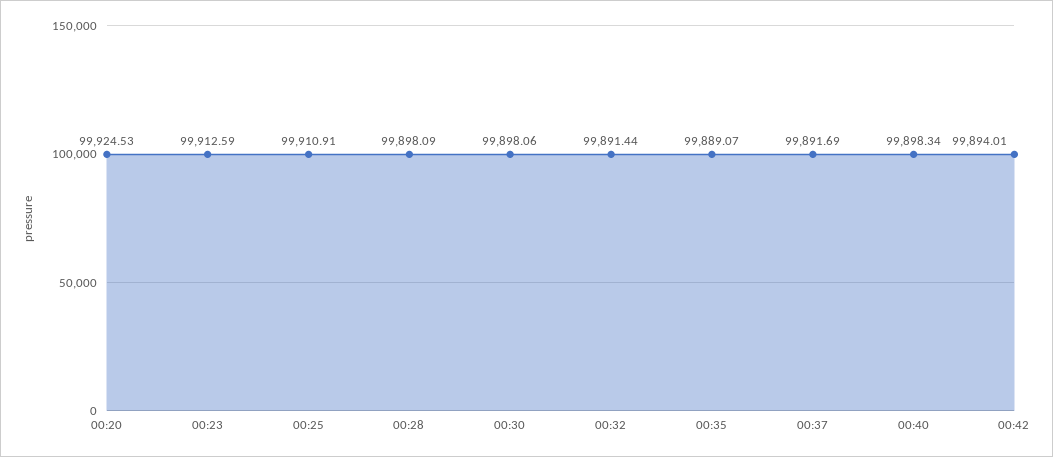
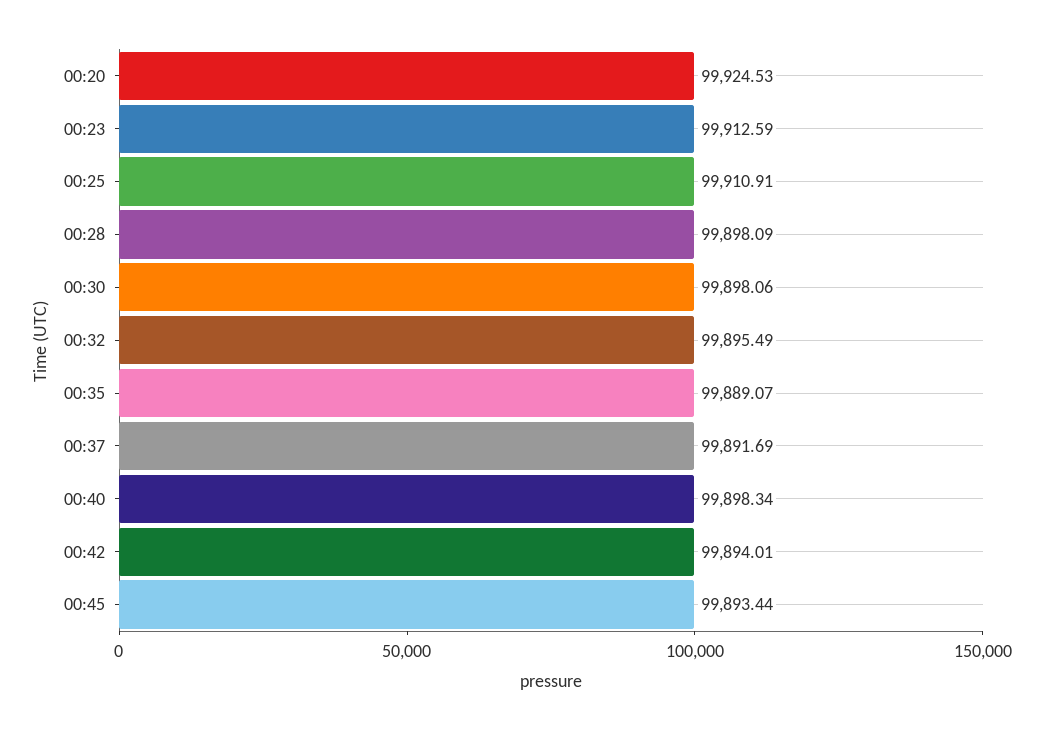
00:32: 99891.44 -> 99895.49
00:45: none -> 99893.44

